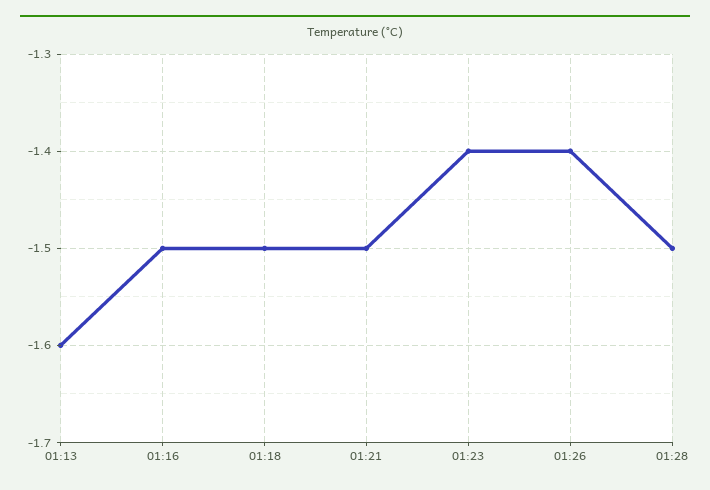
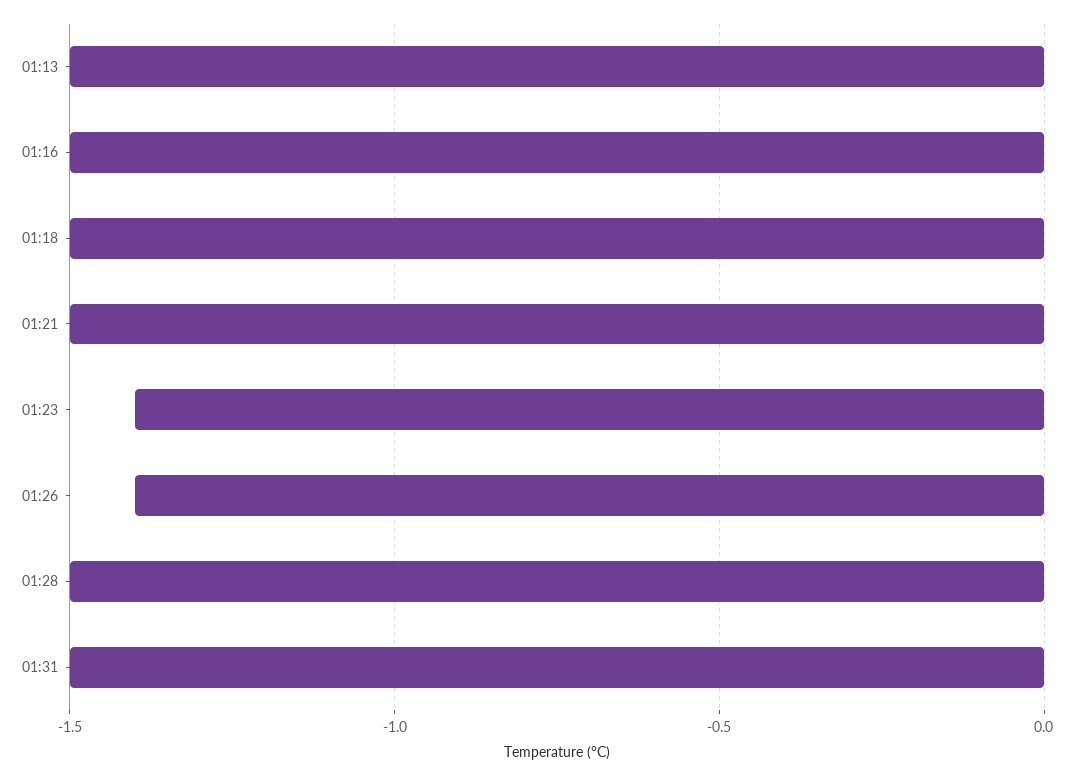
01:13: -1.6 -> -1.5
01:31: none -> -1.5

